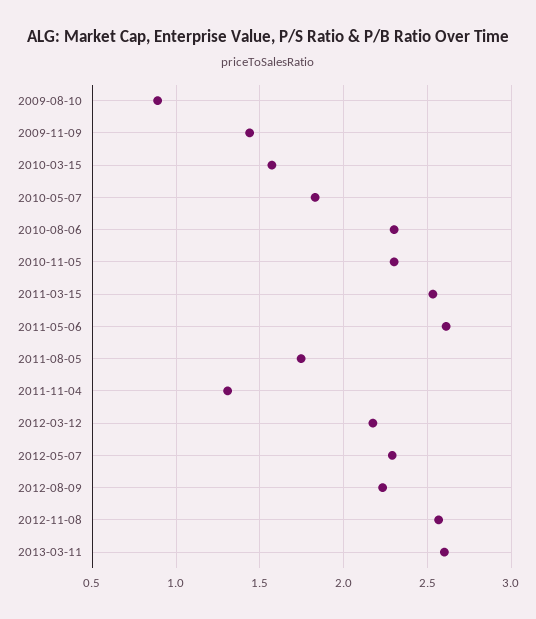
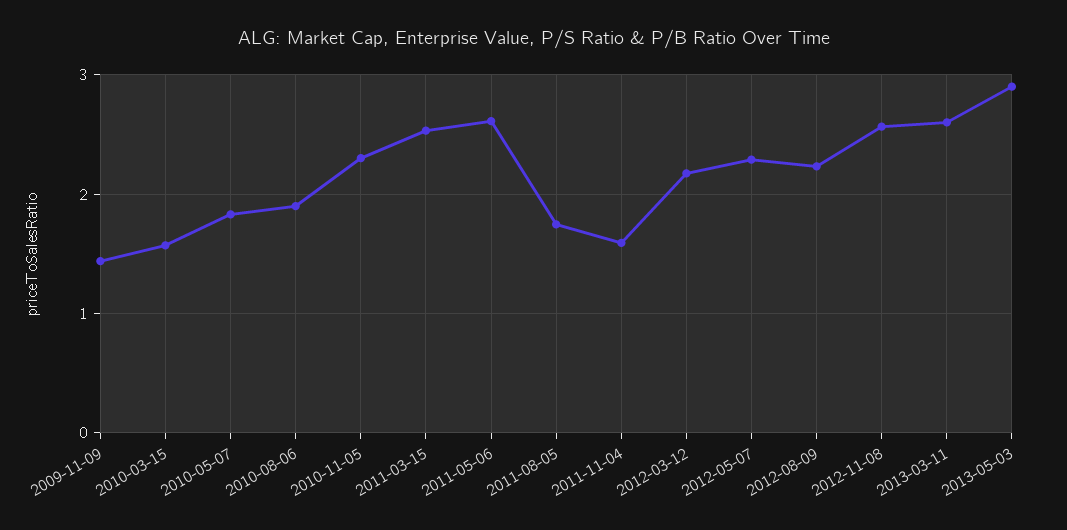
2009-08-10: 0.9 -> none
2010-08-06: 2.3 -> 1.9
2011-11-04: 1.3 -> 1.6
2013-05-03: none -> 2.9

